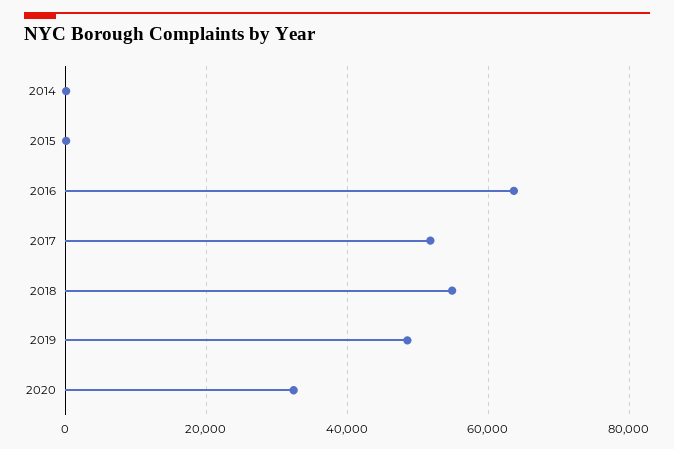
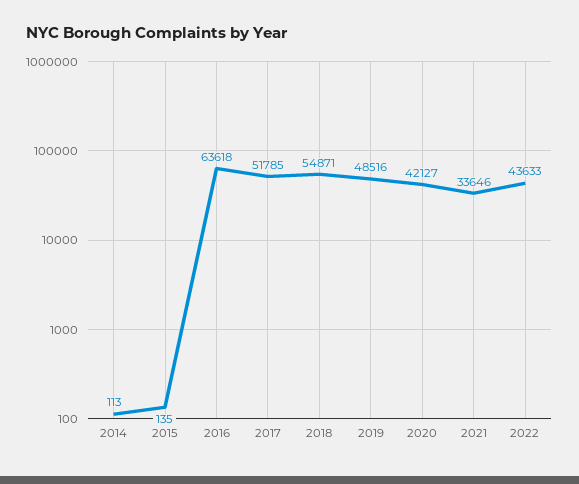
2020: 32000 -> 42127
2021: none -> 33646
2022: none -> 43633

